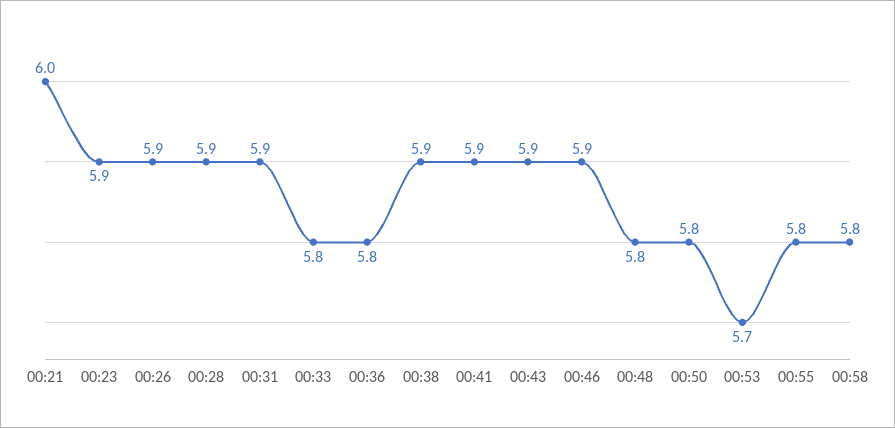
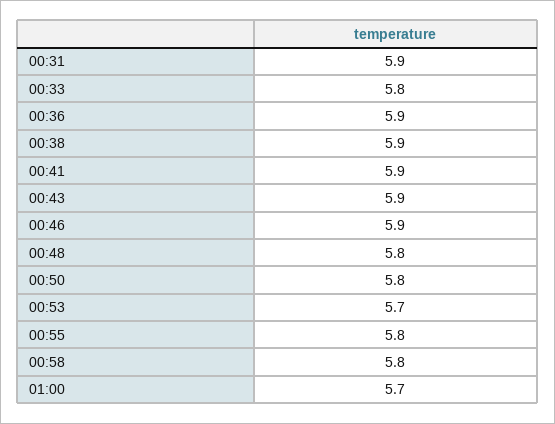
00:21: 6 -> none
00:23: 5.9 -> none
00:26: 5.9 -> none
00:28: 5.9 -> none
00:36: 5.8 -> 5.9
01:00: none -> 5.7

